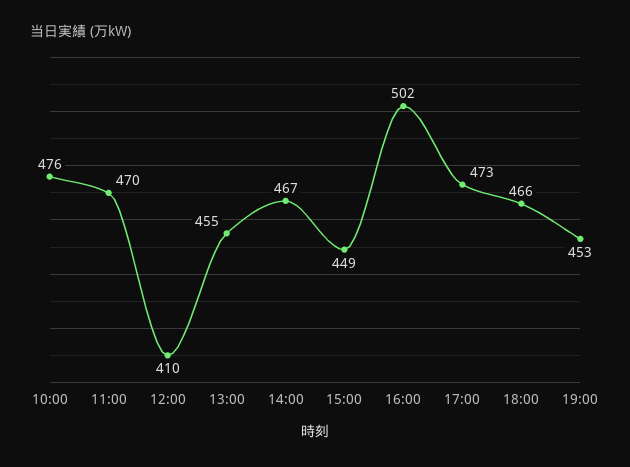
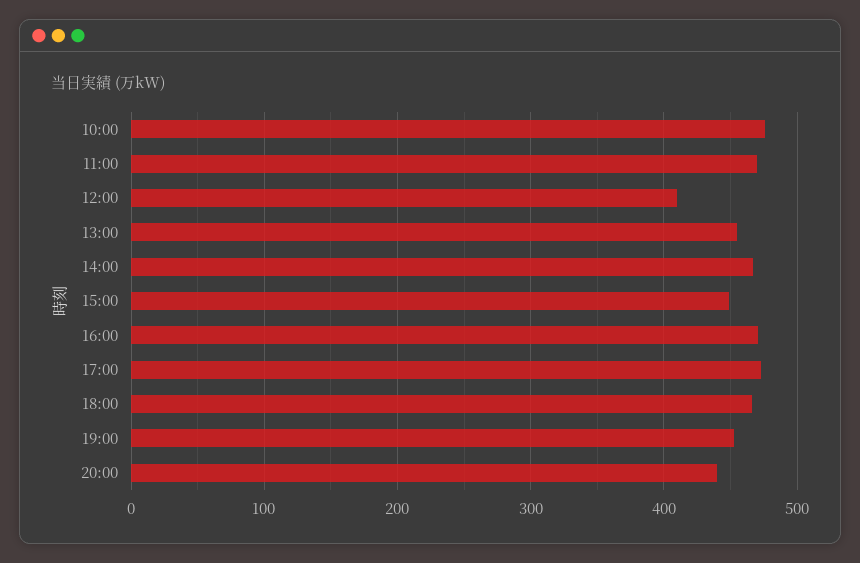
16:00: 502 -> 470
20:00: none -> 440

